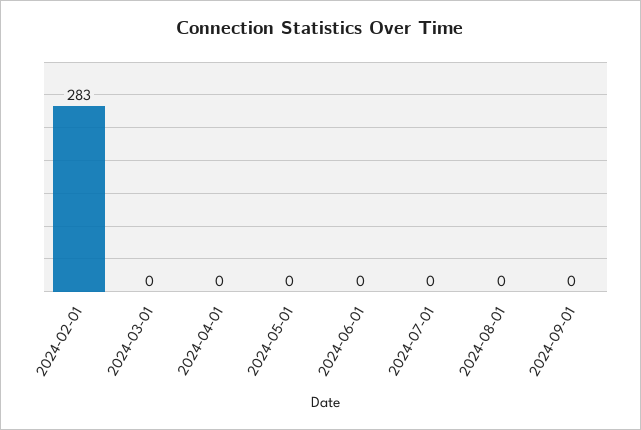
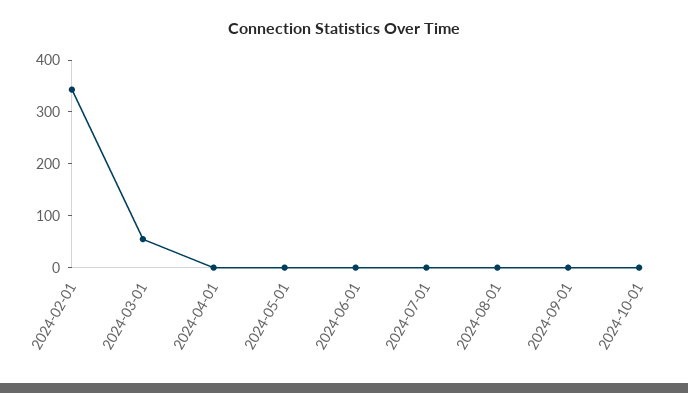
2024-02-01: 283 -> 340
2024-03-01: 0 -> 60
2024-10-01: none -> 0

